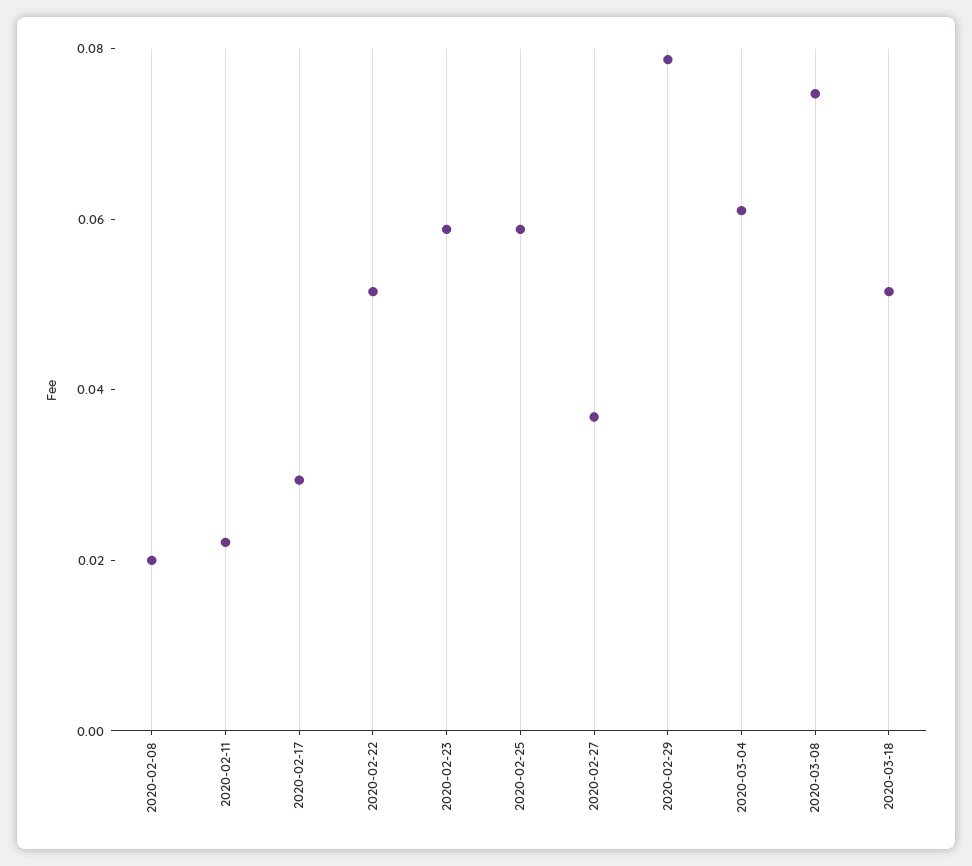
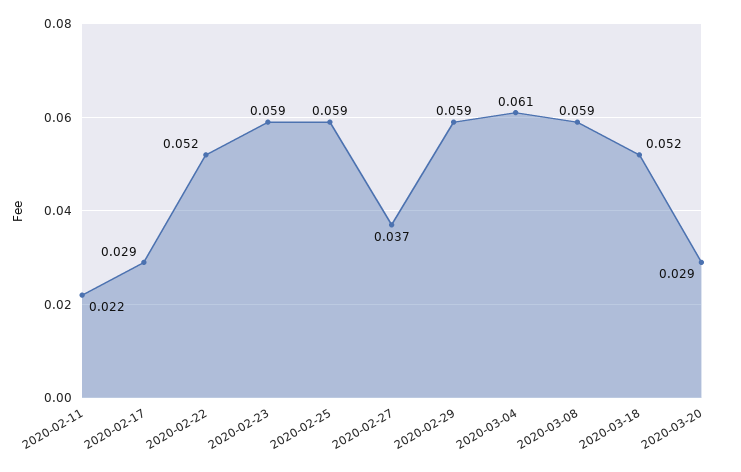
2020-02-08: 0.02 -> none
2020-02-29: 0.08 -> 0.059
2020-03-08: 0.075 -> 0.059
2020-03-20: none -> 0.029

